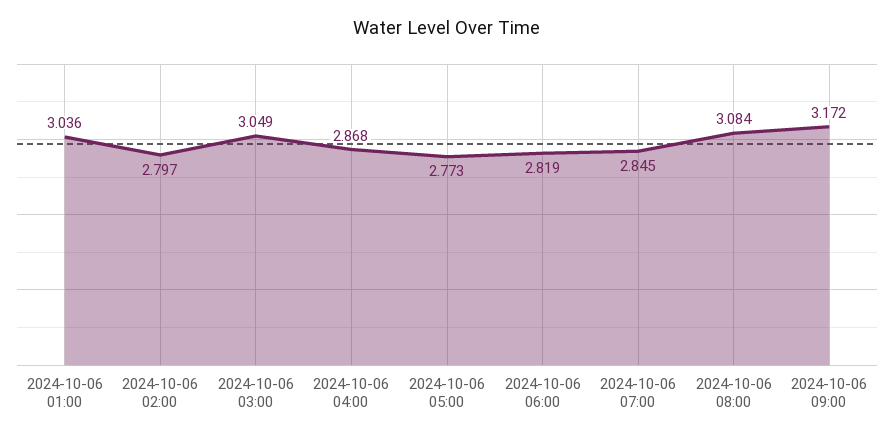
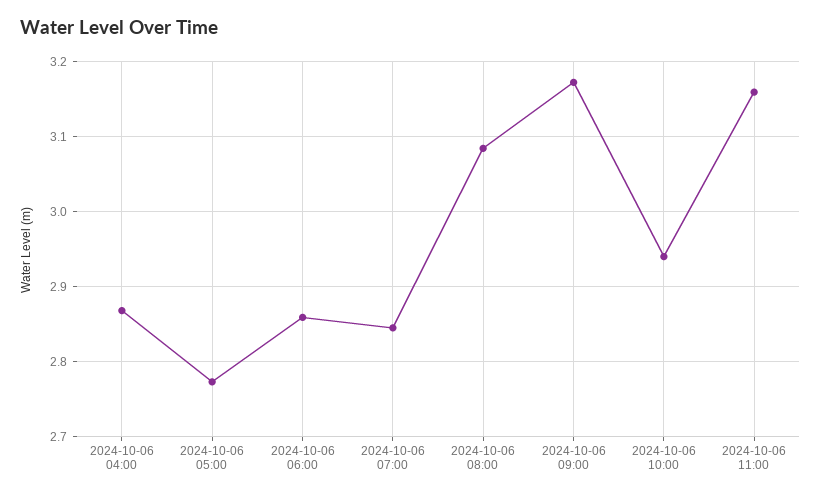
2024-10-06 01:00: 3.036 -> none
2024-10-06 02:00: 2.797 -> none
2024-10-06 03:00: 3.049 -> none
2024-10-06 06:00: 2.819 -> 2.86
2024-10-06 10:00: none -> 2.94
2024-10-06 11:00: none -> 3.16

